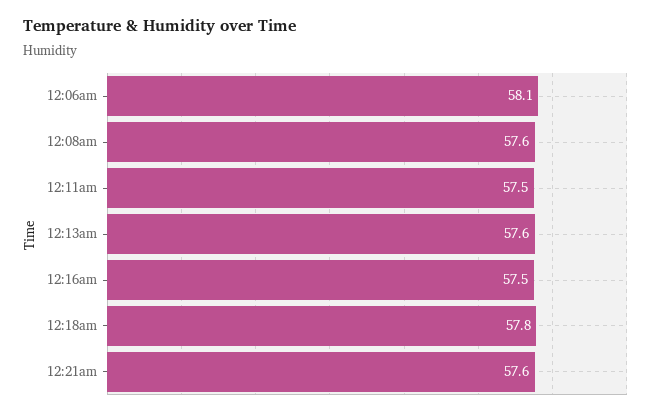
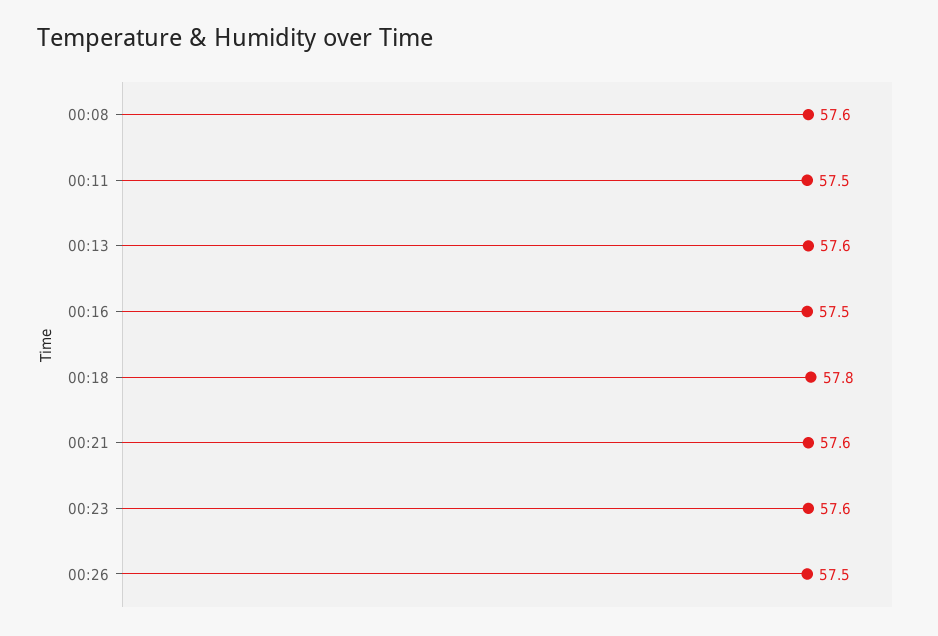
12:06am: 58.1 -> none
00:23: none -> 57.6
00:26: none -> 57.5

